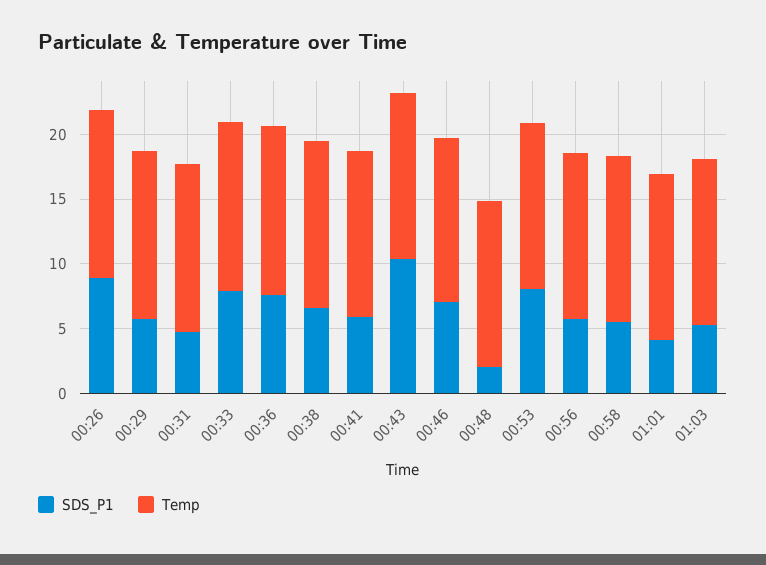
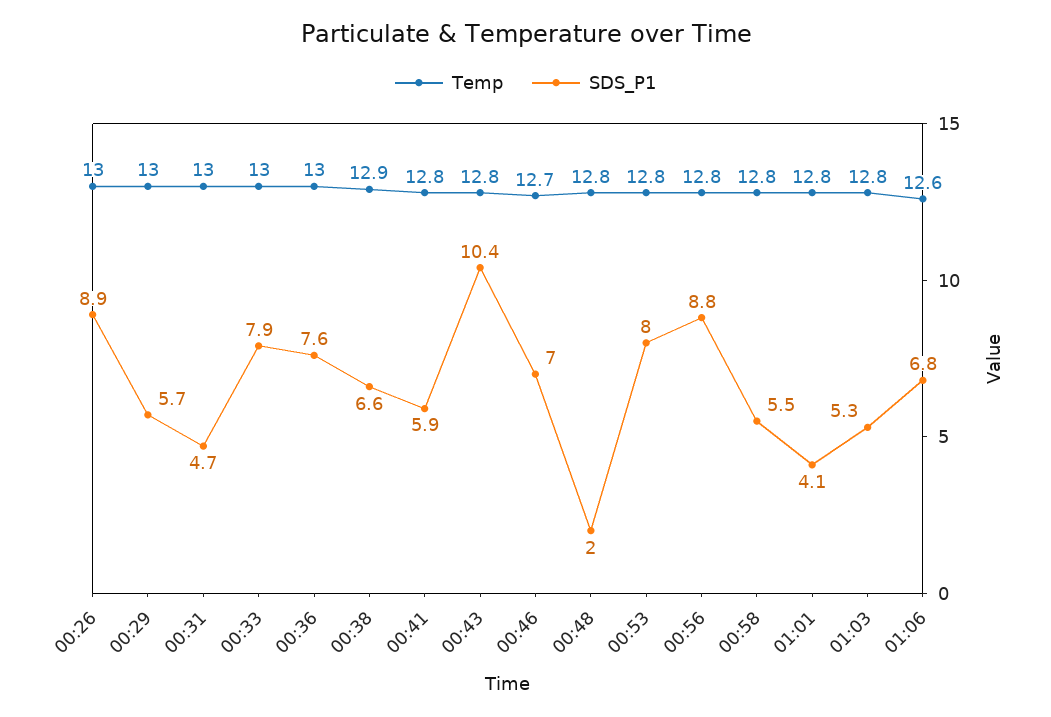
SDS_P1, 00:56: 6 -> 8.8
Temp, 01:06: none -> 12.6
SDS_P1, 01:06: none -> 6.8

